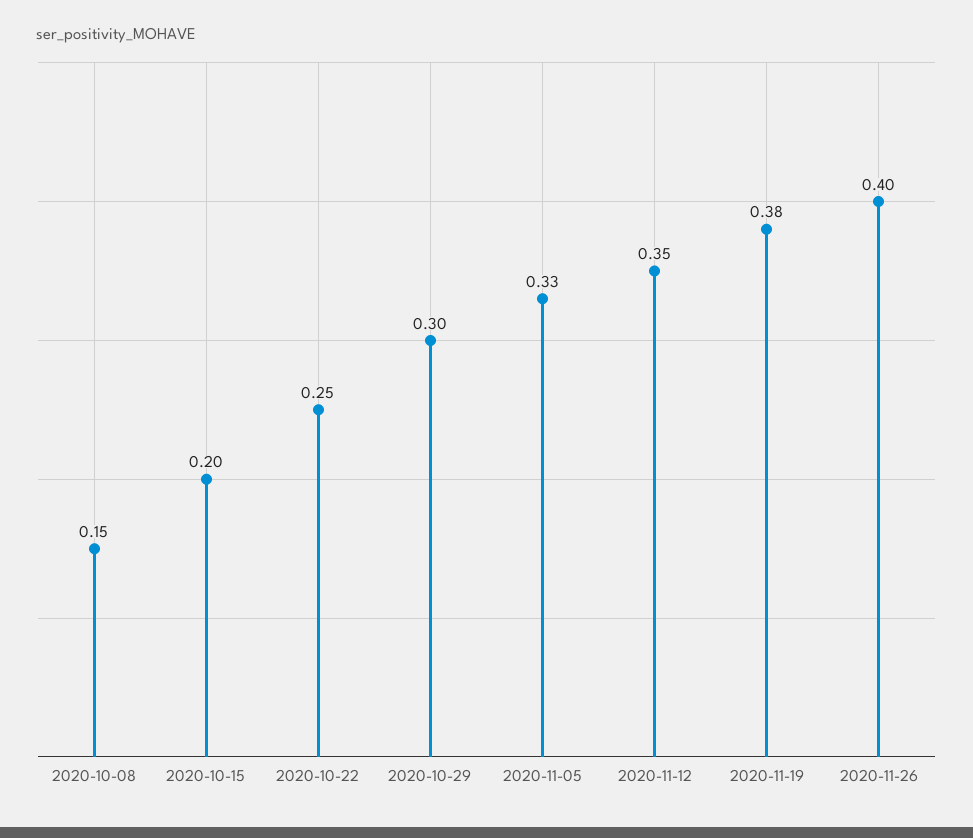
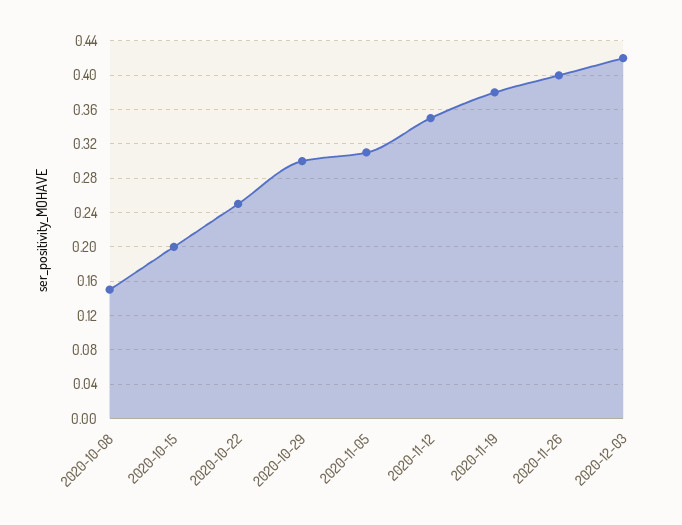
2020-11-05: 0.33 -> 0.31
2020-12-03: none -> 0.42

